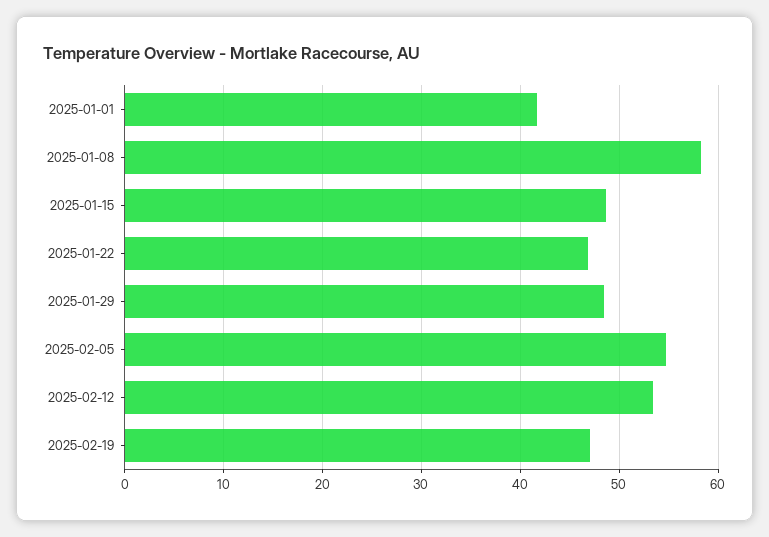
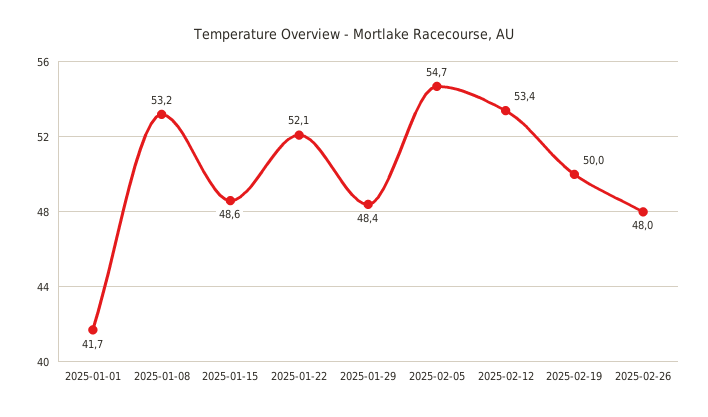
2025-01-08: 58 -> 53.2
2025-01-22: 47 -> 52.1
2025-02-19: 47 -> 50
2025-02-26: none -> 48

